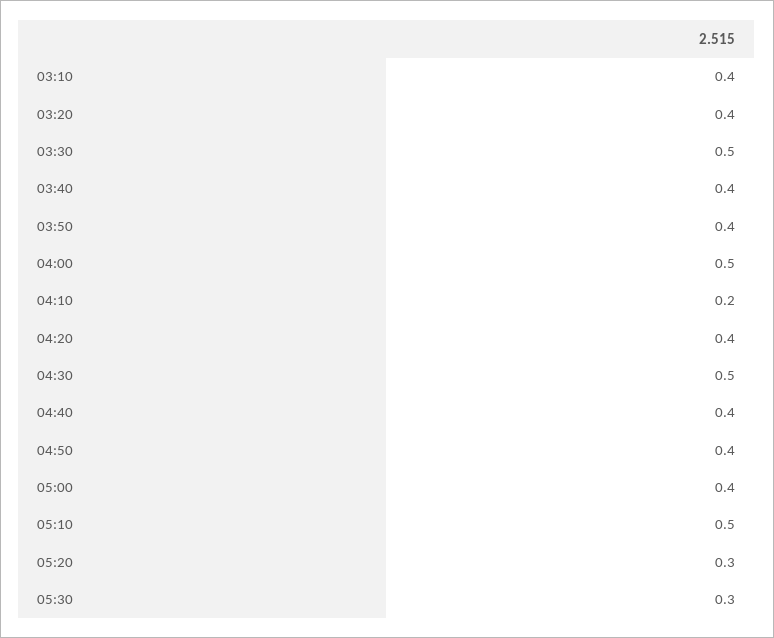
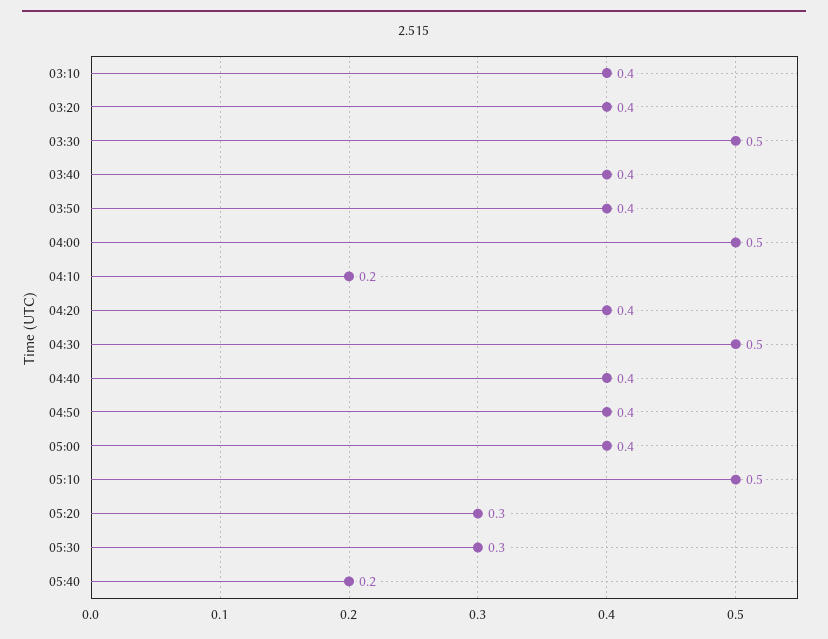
05:40: none -> 0.2

